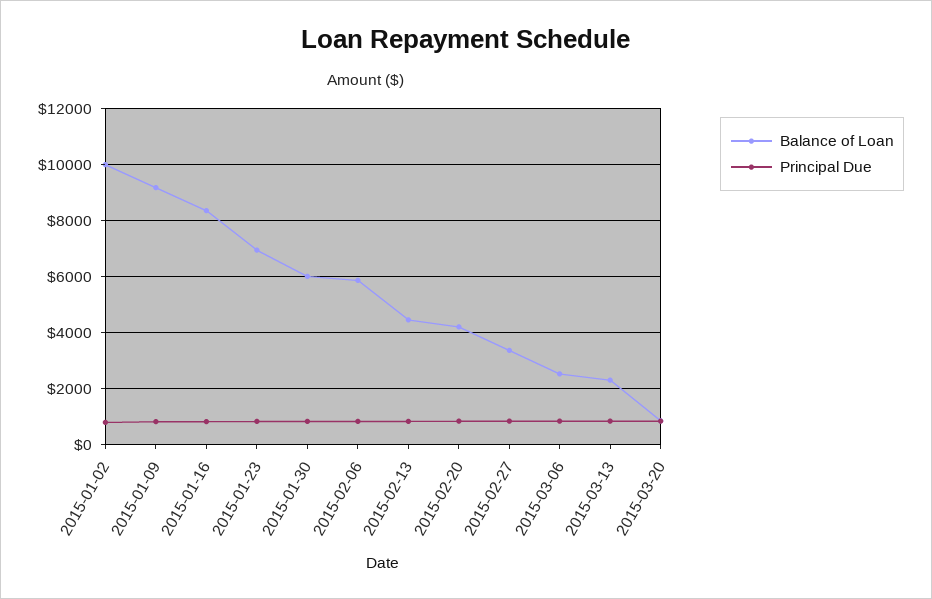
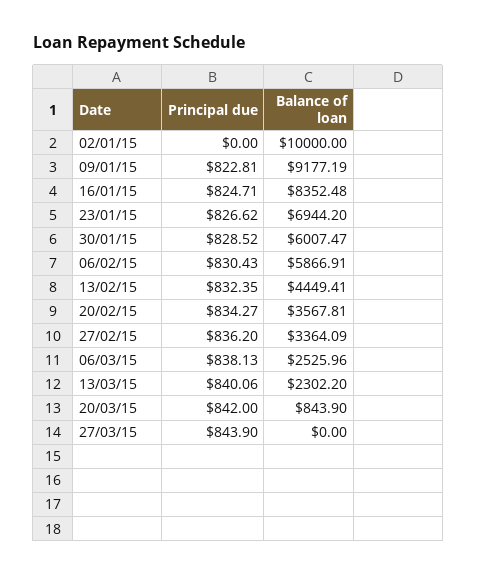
Principal Due, 2015-01-02: 750 -> 0
Balance of Loan, 2015-02-20: 4250 -> 3567.81
Principal Due, 27/03/15: none -> 843.9
Balance of Loan, 27/03/15: none -> 0

